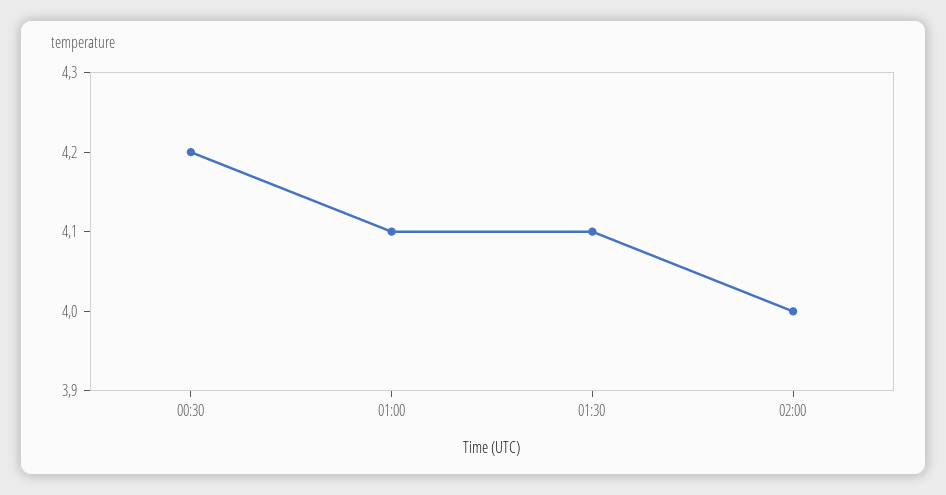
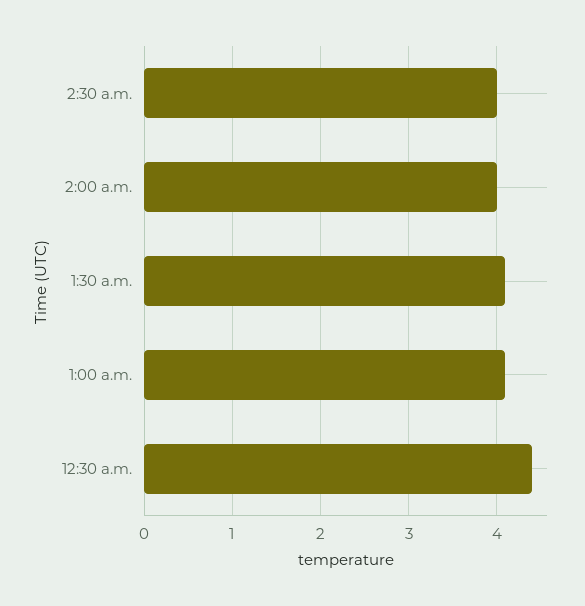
00:30: 4.2 -> 4.4
2:30 a.m.: none -> 4

